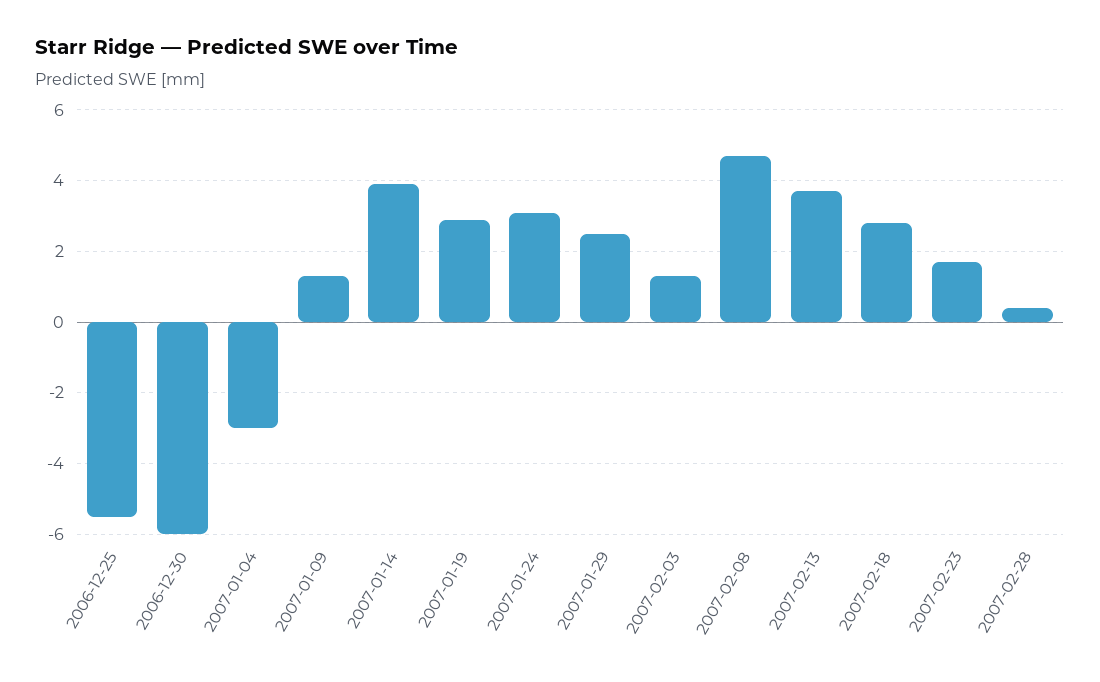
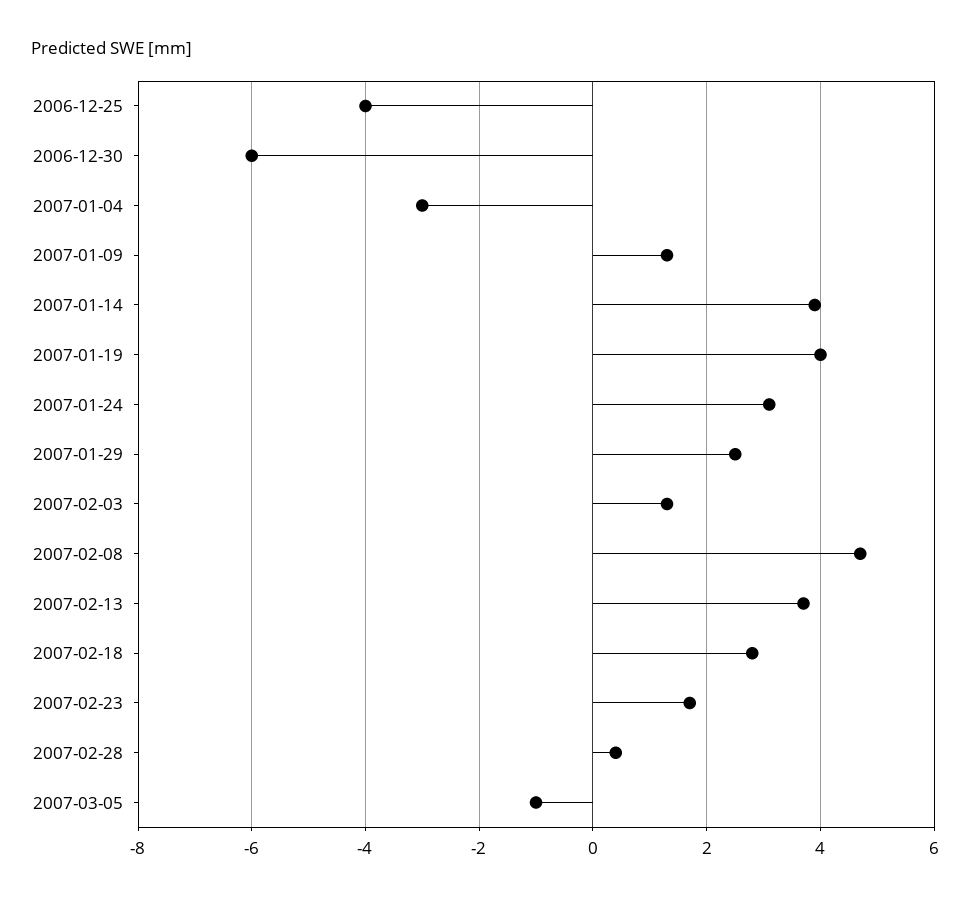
2006-12-25: -5.5 -> -4
2007-01-19: 3 -> 4
2007-03-05: none -> -1

